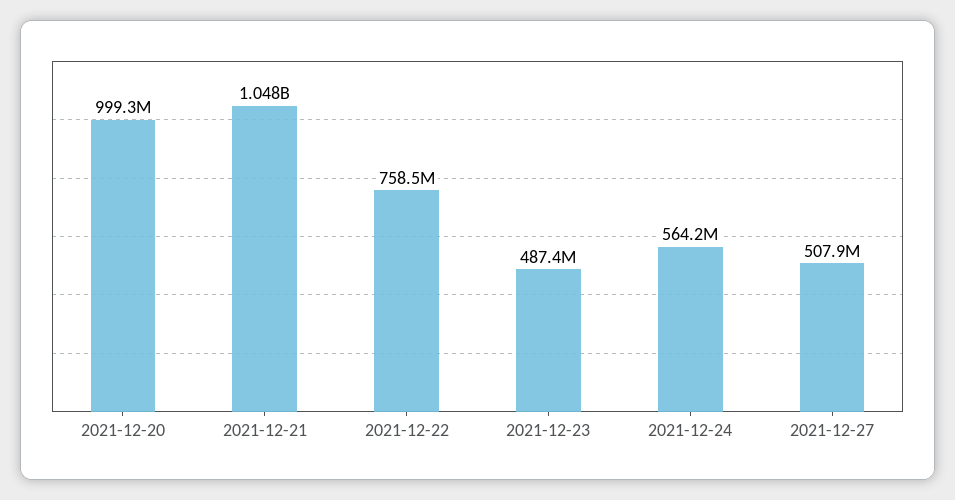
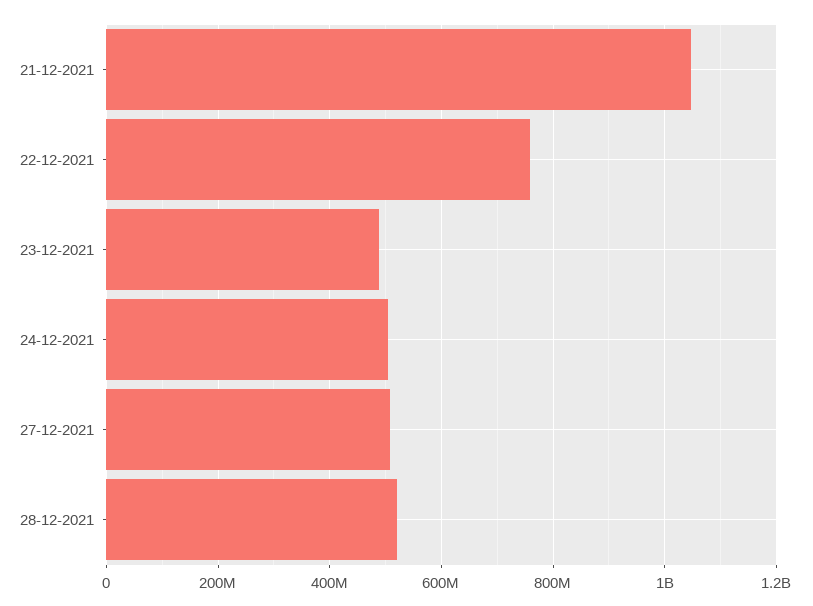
2021-12-20: 999300000 -> none
2021-12-24: 564200000 -> 500000000
28-12-2021: none -> 520000000

